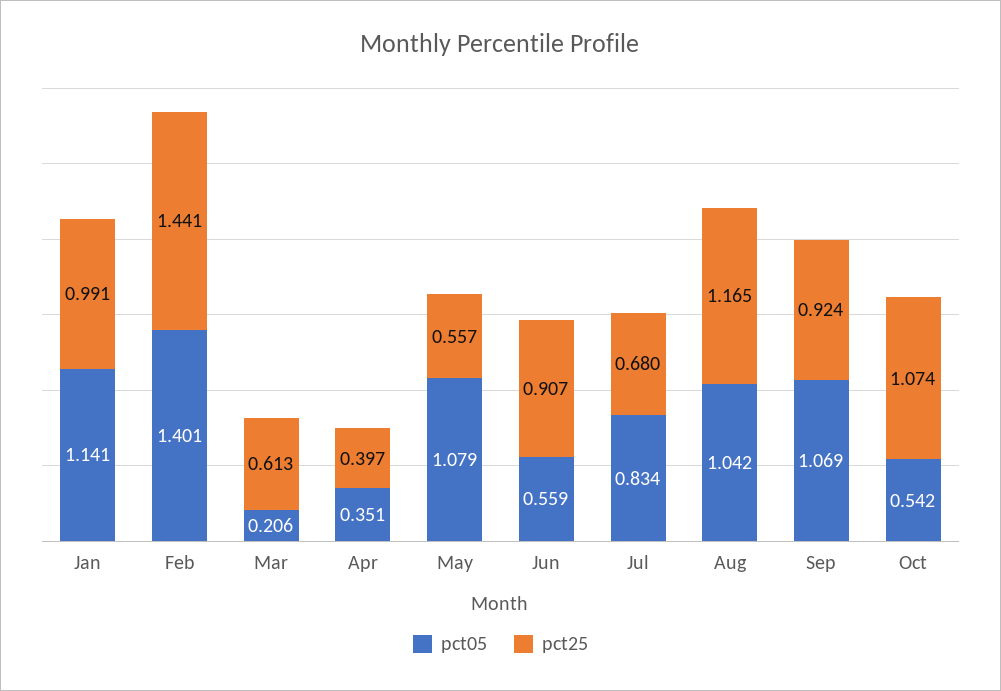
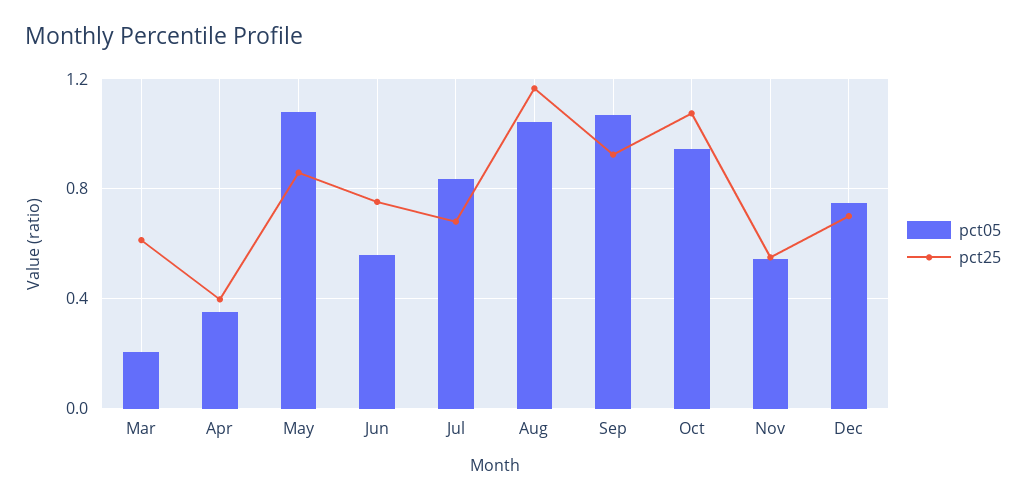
pct05, Jan: 1.141 -> none
pct25, Jan: 0.991 -> none
pct05, Feb: 1.401 -> none
pct25, Feb: 1.441 -> none
pct25, May: 0.557 -> 0.85
pct25, Jun: 0.907 -> 0.75
pct05, Oct: 0.542 -> 0.95
pct05, Nov: none -> 0.55
pct25, Nov: none -> 0.55
pct05, Dec: none -> 0.75
pct25, Dec: none -> 0.7

